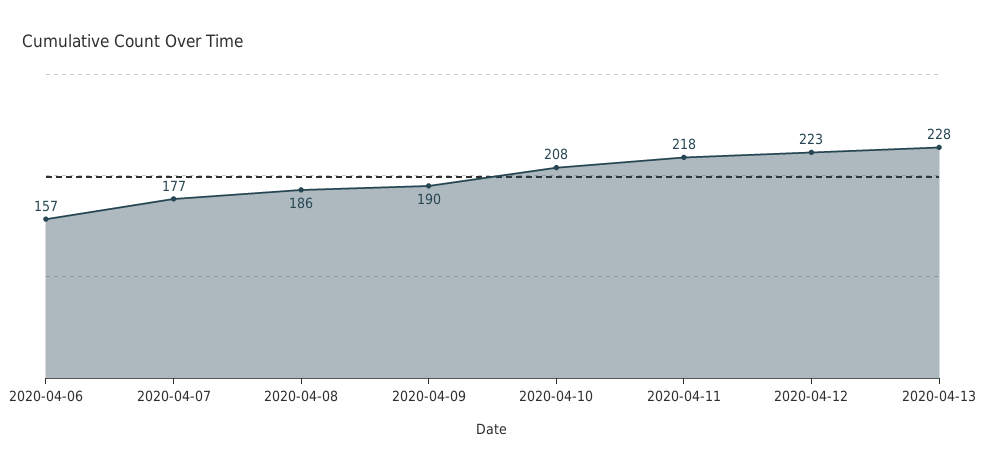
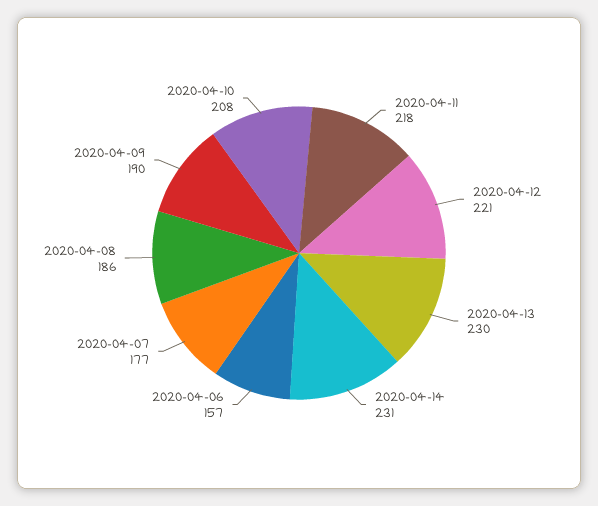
2020-04-12: 223 -> 221
2020-04-13: 228 -> 230
2020-04-14: none -> 231

